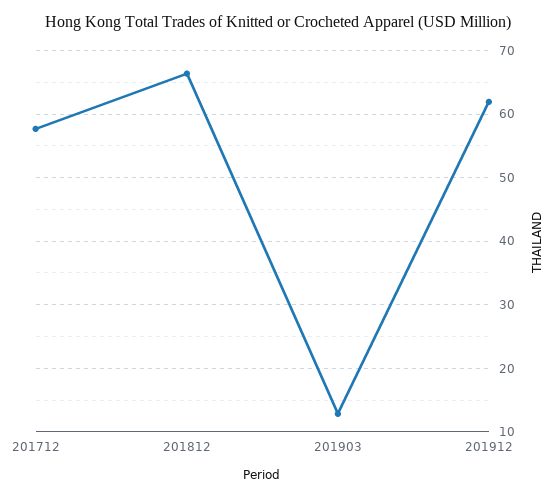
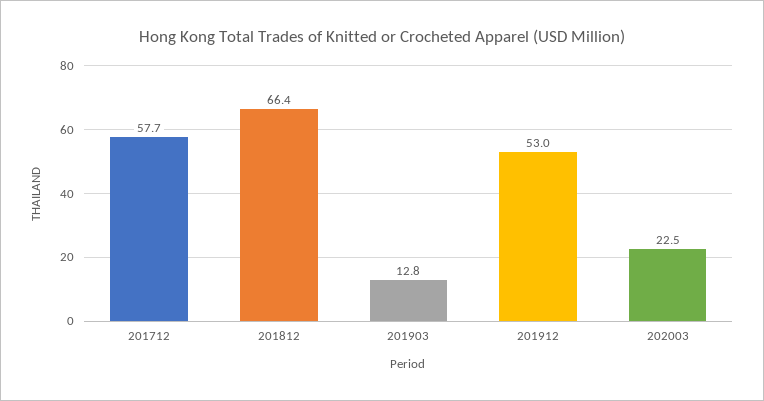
201912: 62 -> 53
202003: none -> 22.5

